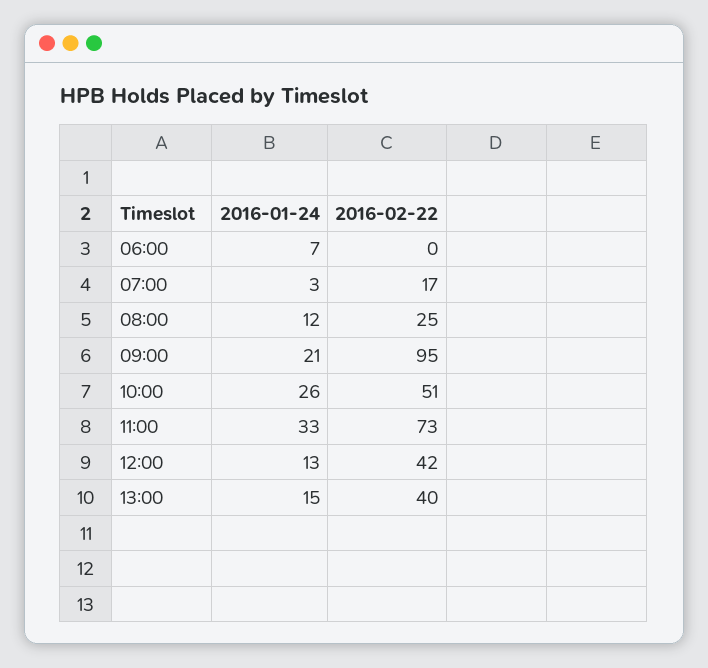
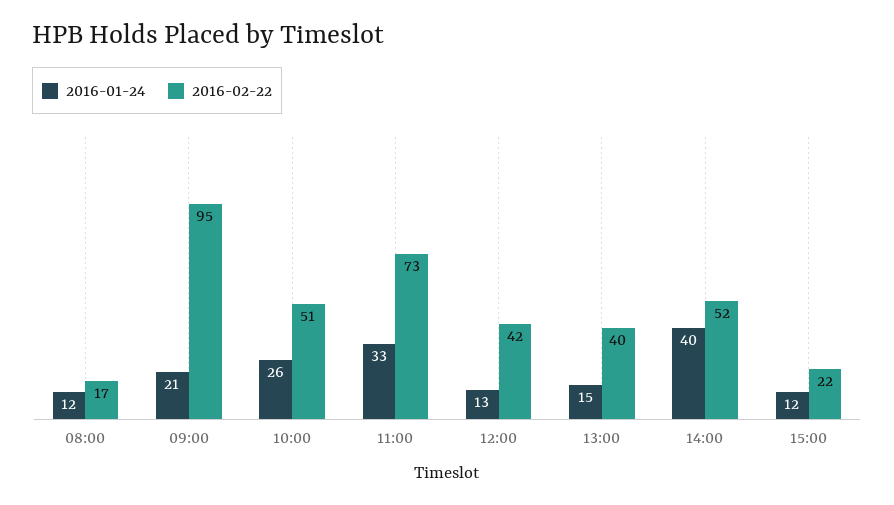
2016-01-24, 06:00: 7 -> none
2016-02-22, 06:00: 0 -> none
2016-01-24, 07:00: 3 -> none
2016-02-22, 07:00: 17 -> none
2016-02-22, 08:00: 25 -> 17
2016-01-24, 14:00: none -> 40
2016-02-22, 14:00: none -> 52
2016-01-24, 15:00: none -> 12
2016-02-22, 15:00: none -> 22

